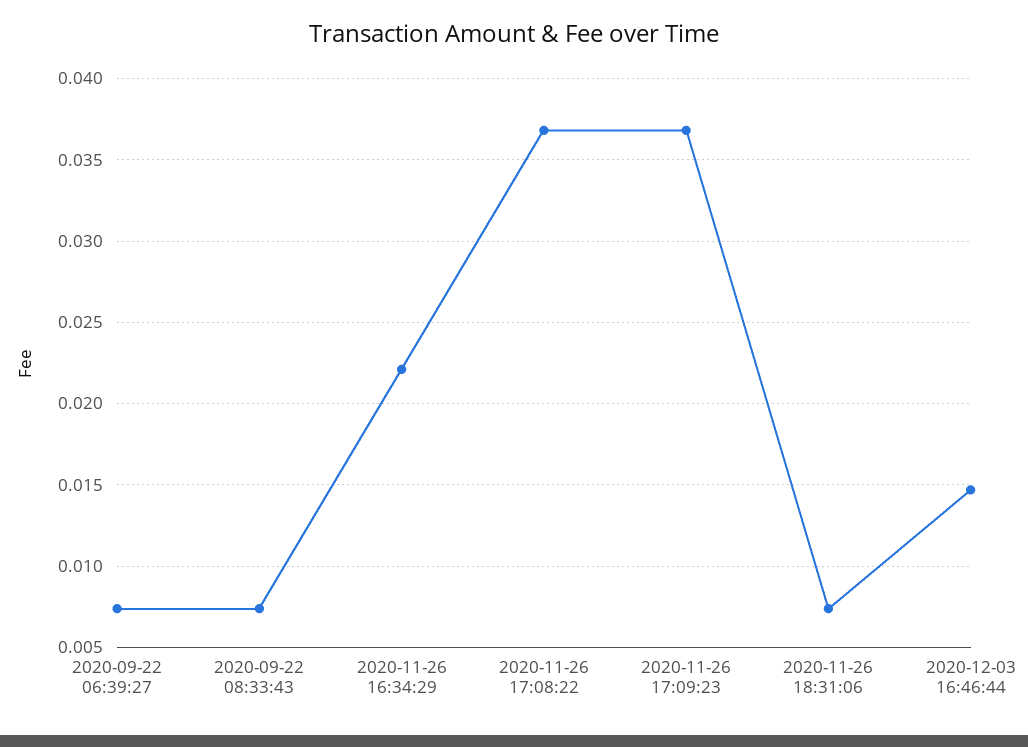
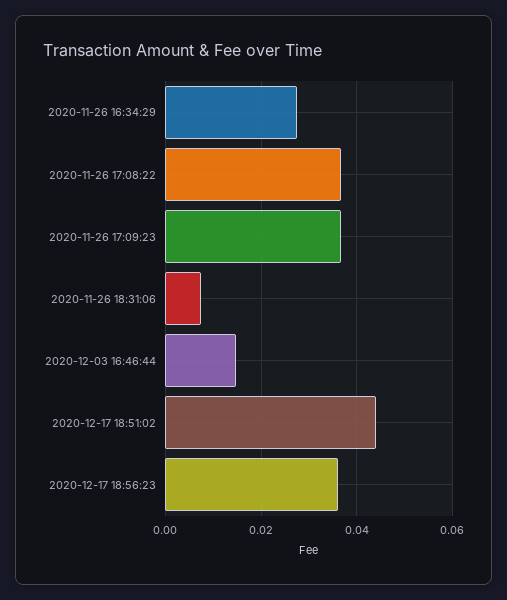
2020-09-22 06:39:27: 0.0075 -> none
2020-09-22 08:33:43: 0.0075 -> none
2020-11-26 16:34:29: 0.022 -> 0.028
2020-12-17 18:51:02: none -> 0.044
2020-12-17 18:56:23: none -> 0.036

